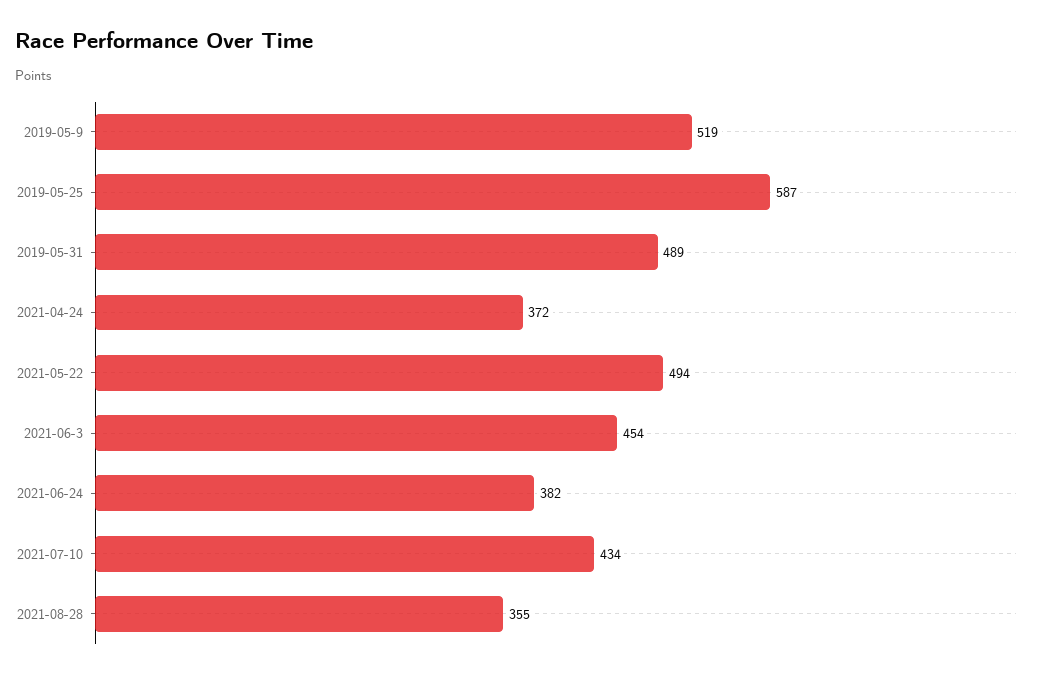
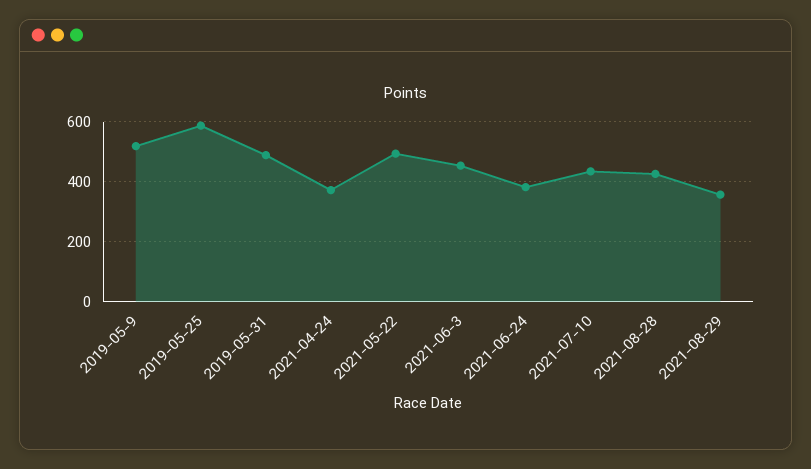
2021-08-28: 355 -> 425
2021-08-29: none -> 350

